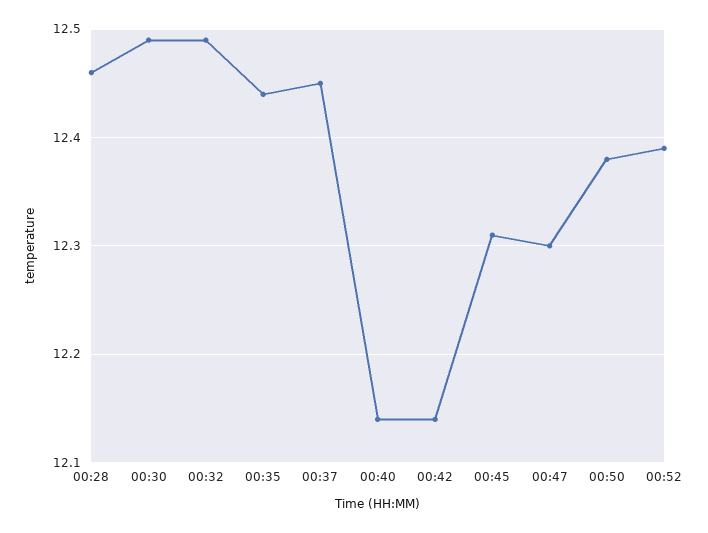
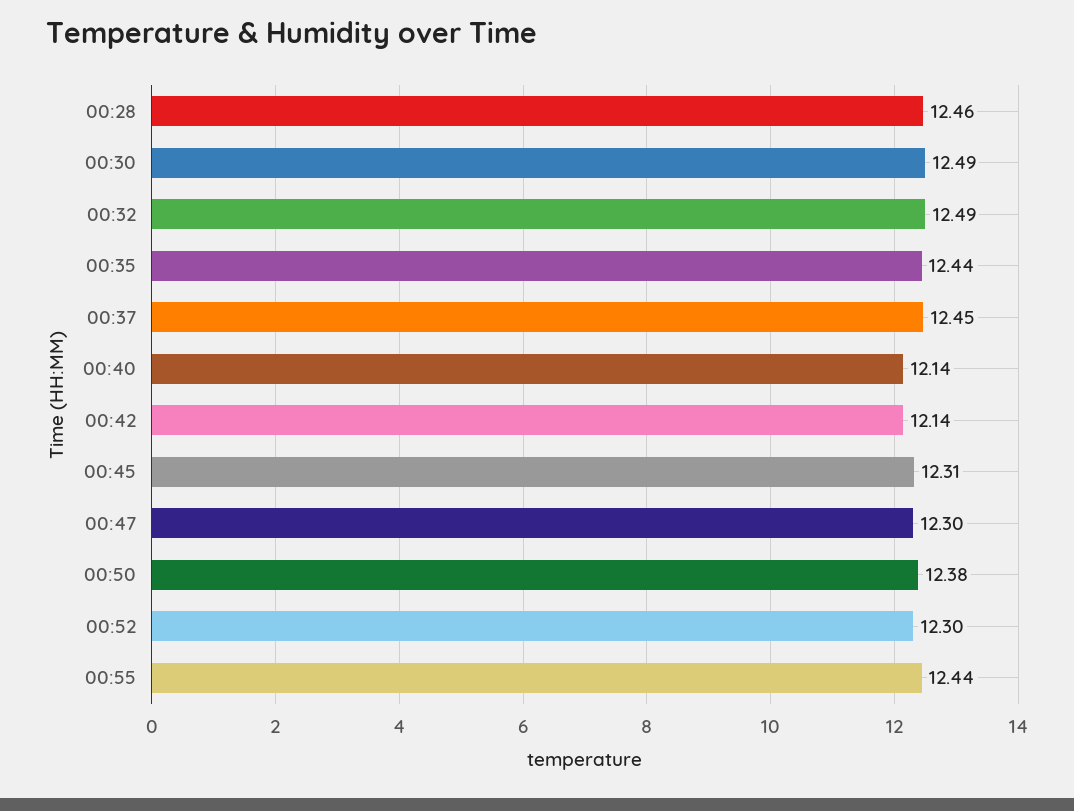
00:52: 12.39 -> 12.3
00:55: none -> 12.44

